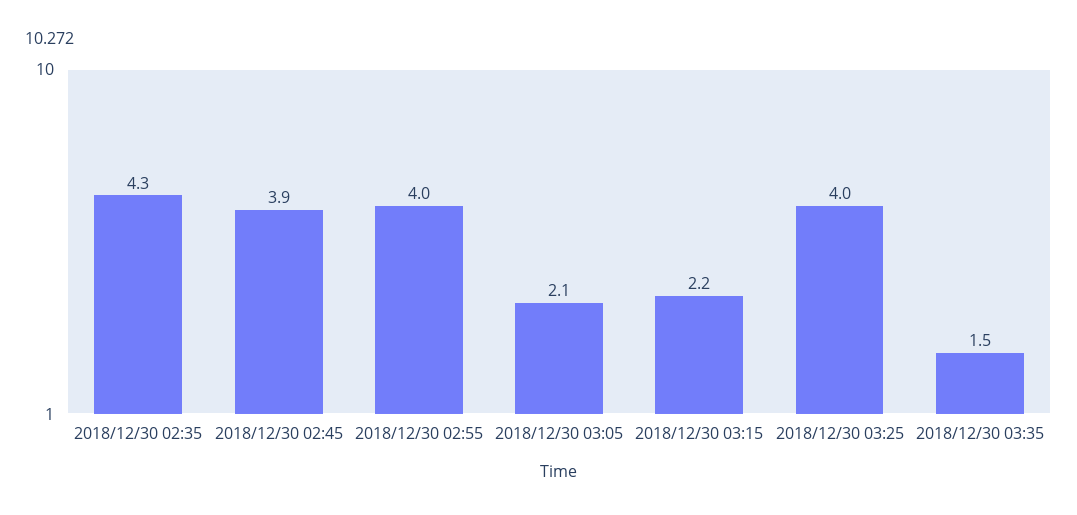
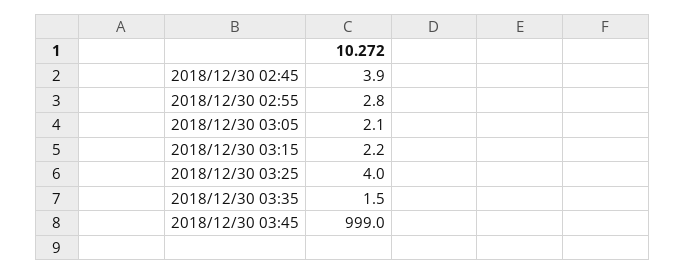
2018/12/30 02:35: 4.3 -> none
2018/12/30 02:55: 4 -> 2.8
2018/12/30 03:45: none -> 999

